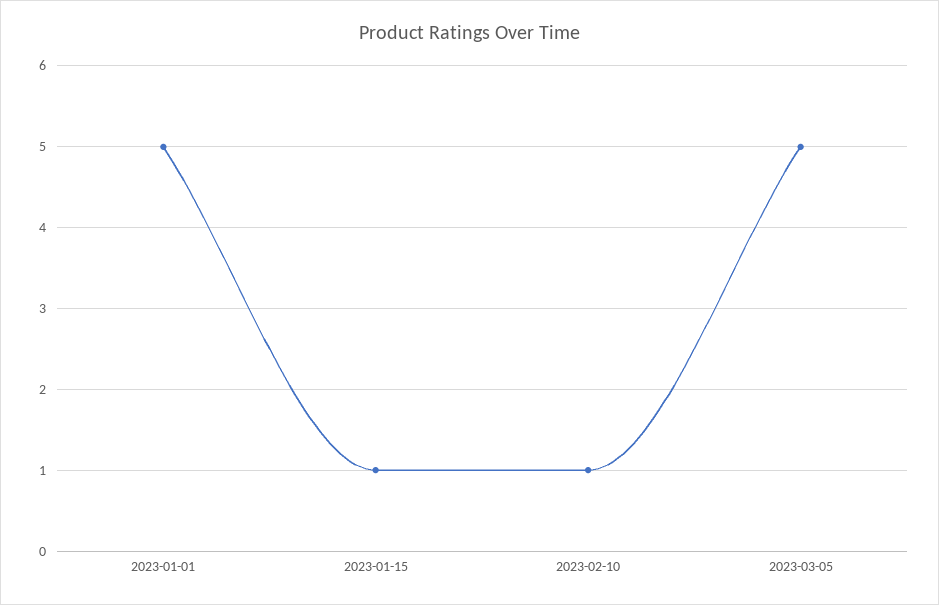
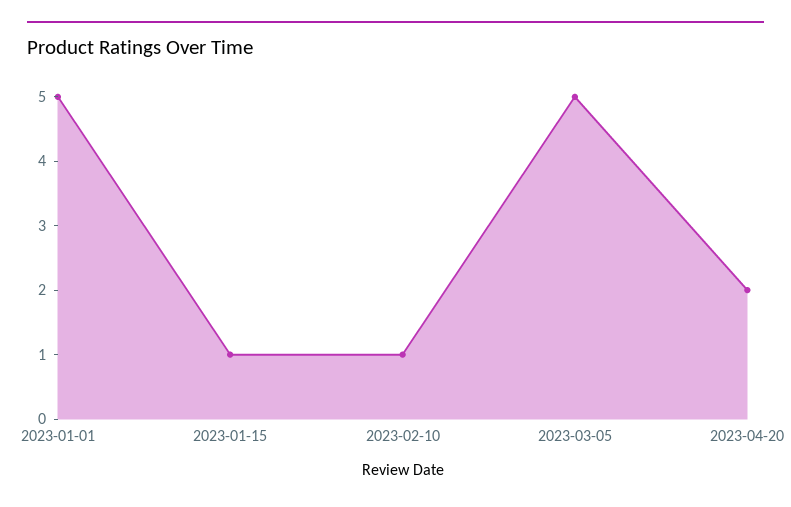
2023-04-20: none -> 2

